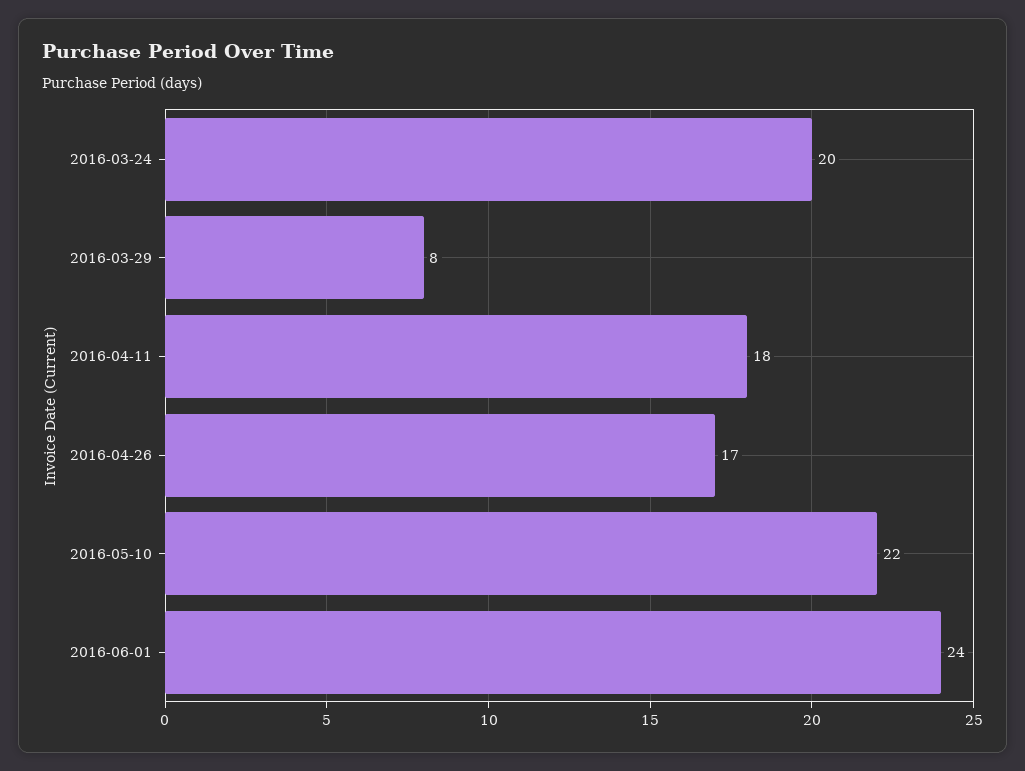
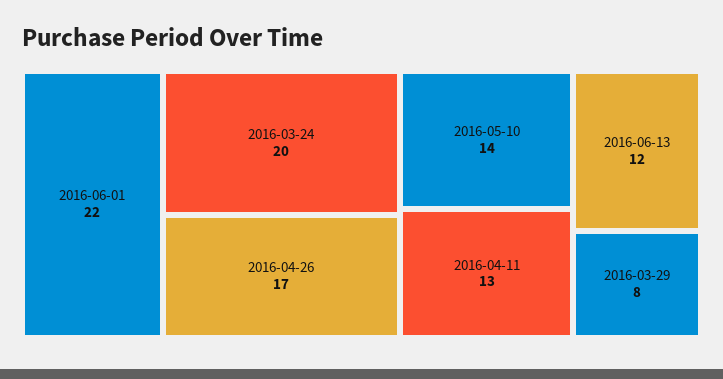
2016-04-11: 18 -> 13
2016-05-10: 22 -> 14
2016-06-01: 24 -> 22
2016-06-13: none -> 12

